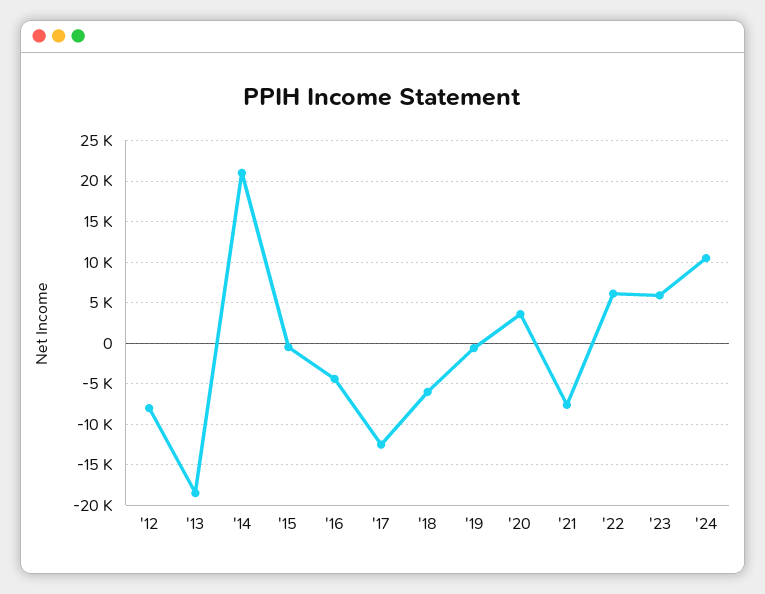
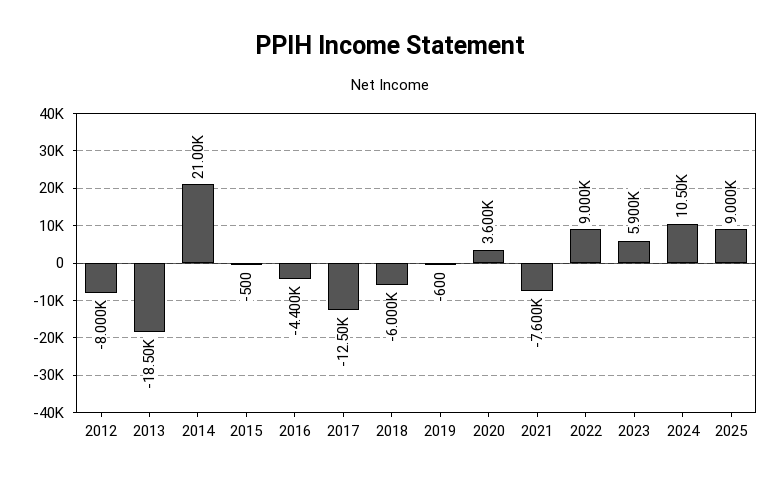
'22: 6000 -> 9000
2025: none -> 9000

